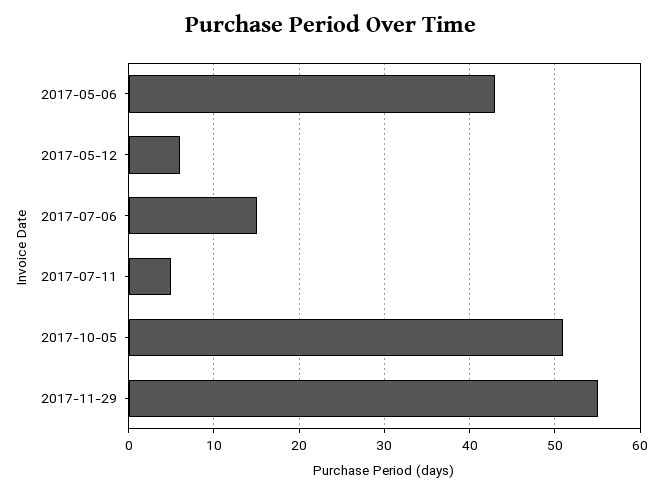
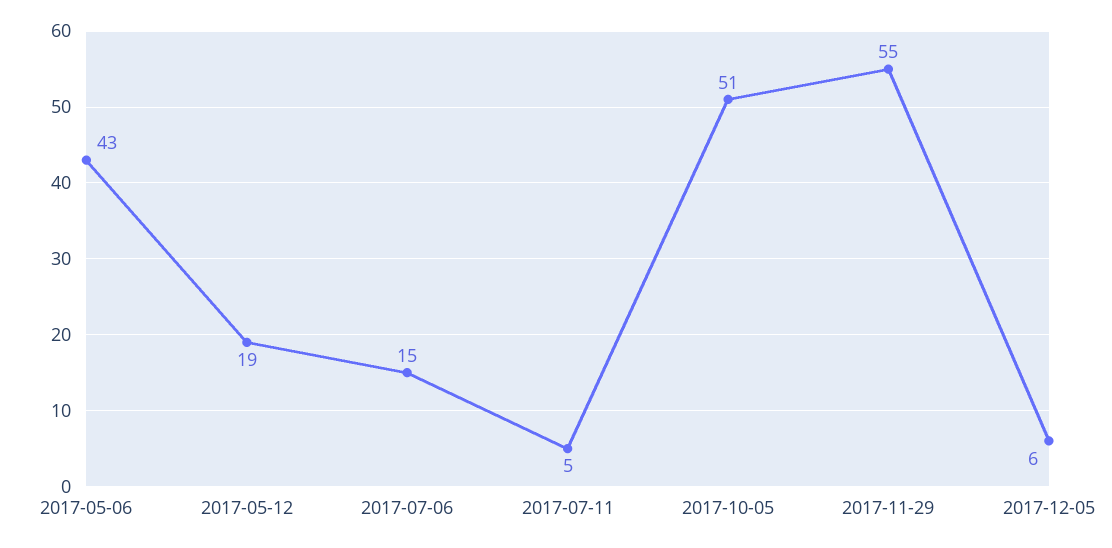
2017-05-12: 6 -> 19
2017-12-05: none -> 6

